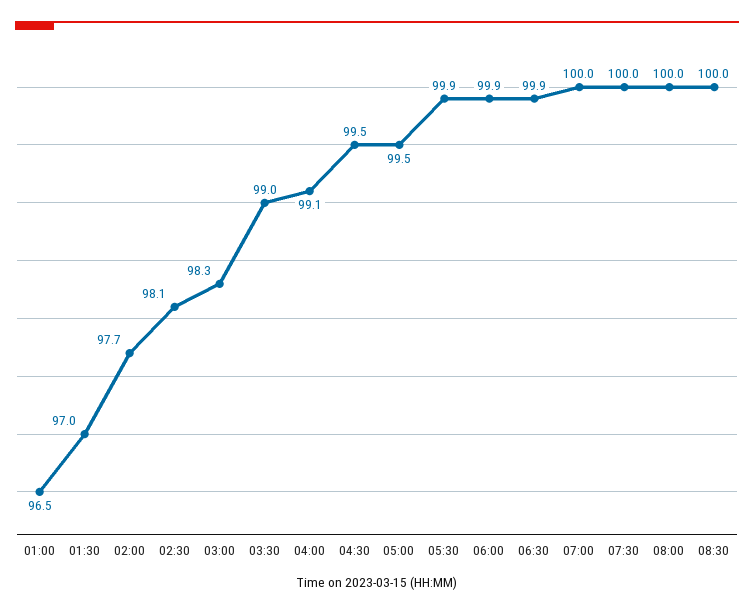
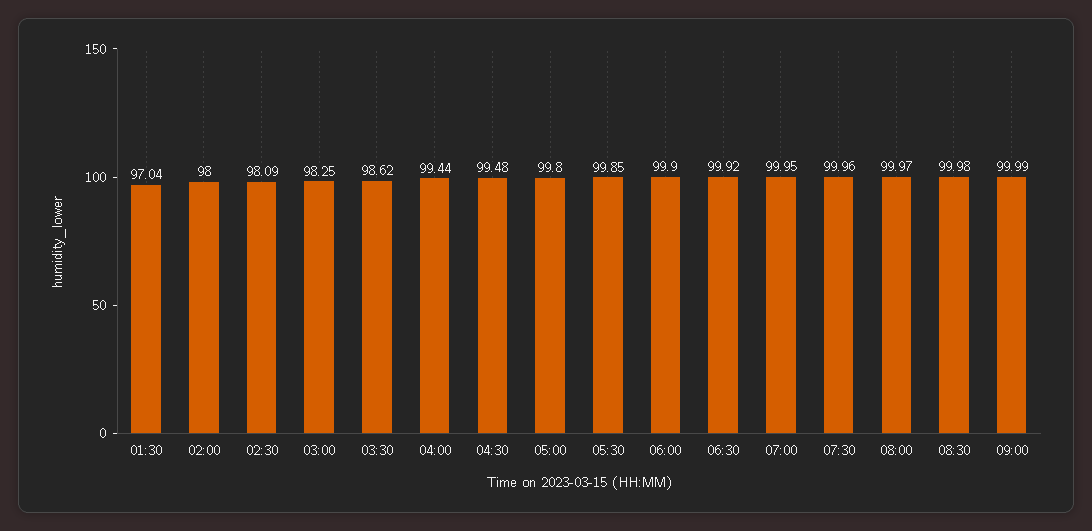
01:00: 96.5 -> none
02:00: 97.7 -> 98
03:30: 99 -> 98.62
04:00: 99.1 -> 99.44
05:00: 99.5 -> 99.8
09:00: none -> 99.99

